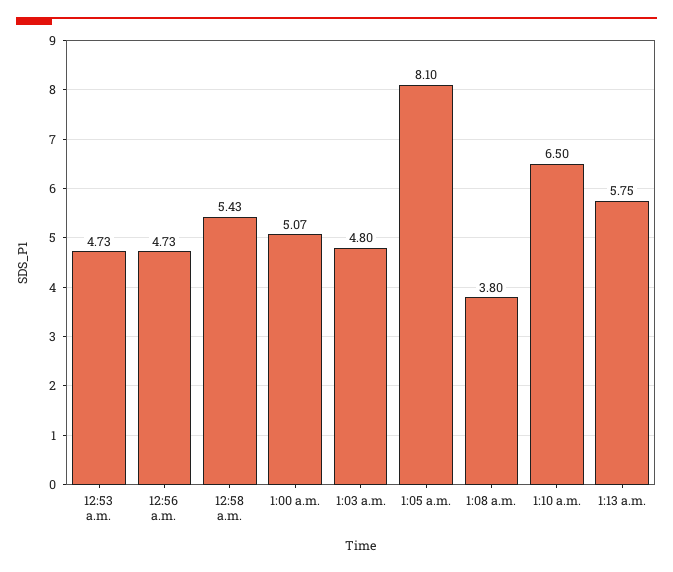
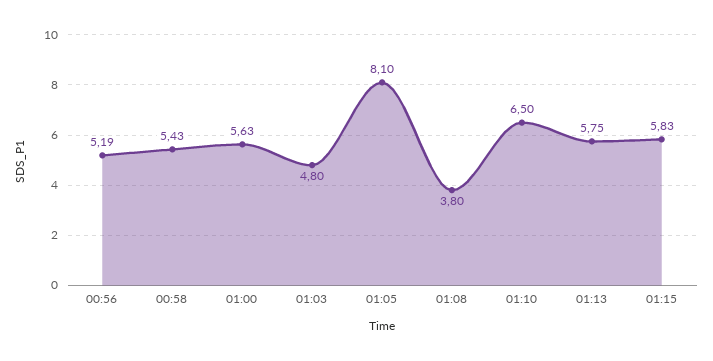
12:53 a.m.: 4.73 -> none
12:56 a.m.: 4.73 -> 5.19
1:00 a.m.: 5.07 -> 5.63
01:15: none -> 5.83

